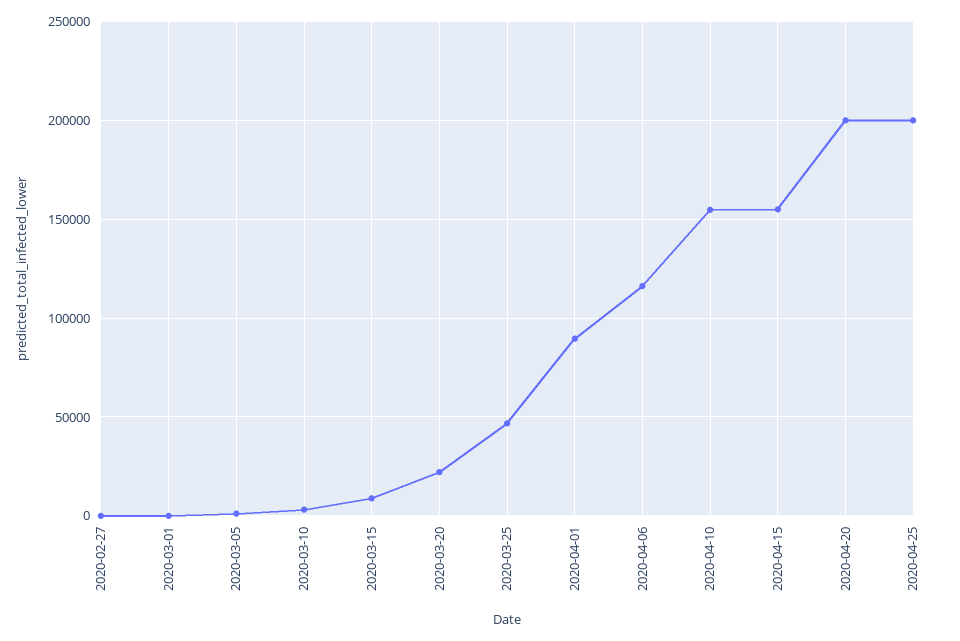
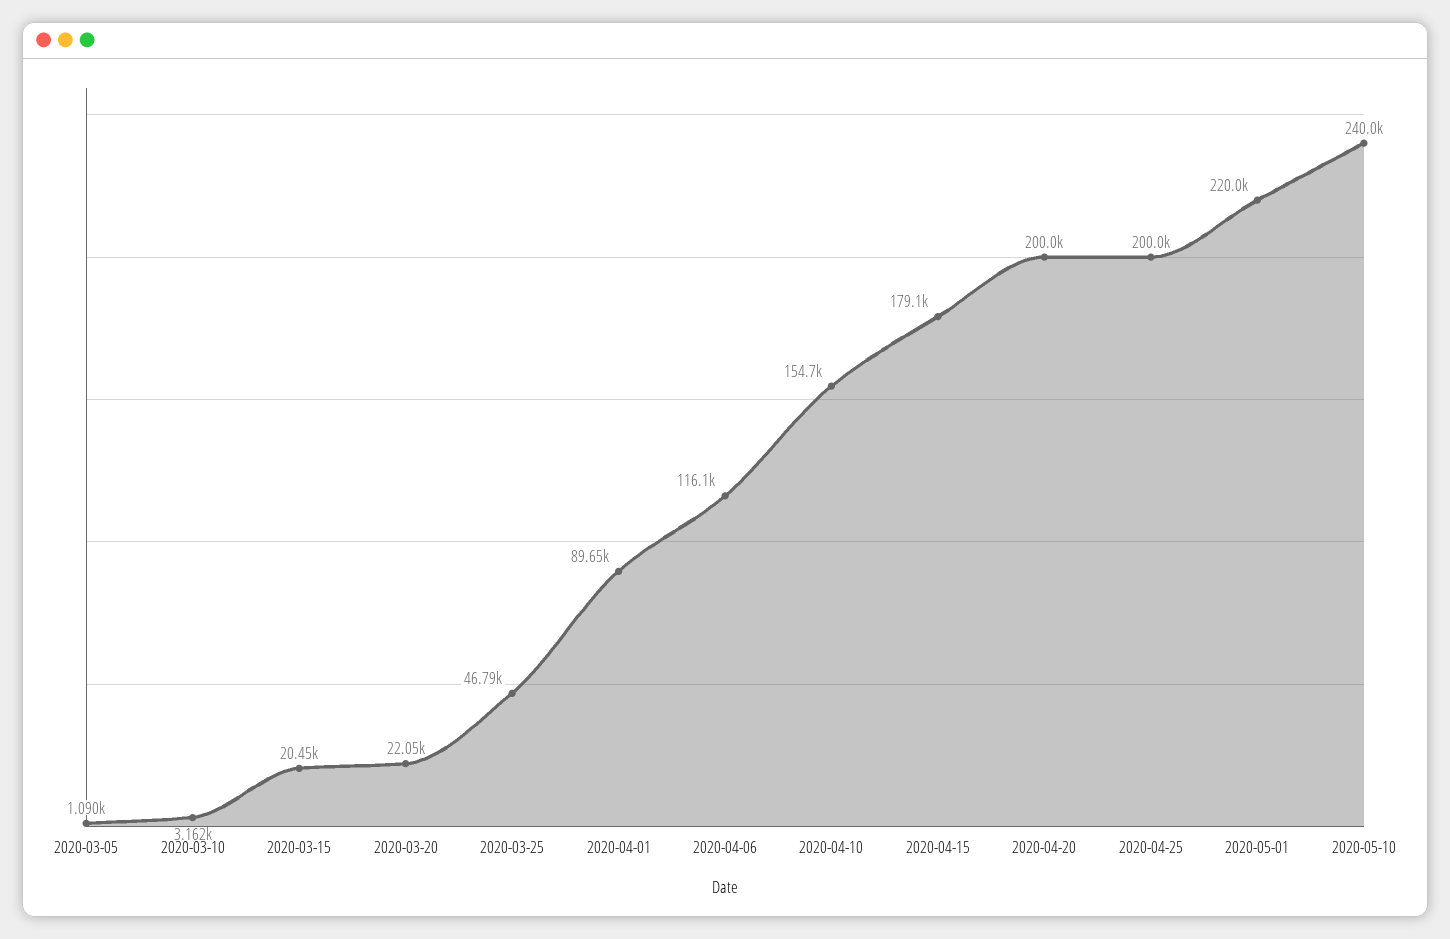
2020-02-27: 0 -> none
2020-03-01: 0 -> none
2020-03-15: 10000 -> 20450
2020-04-15: 155000 -> 179100
2020-05-01: none -> 220000
2020-05-10: none -> 240000

